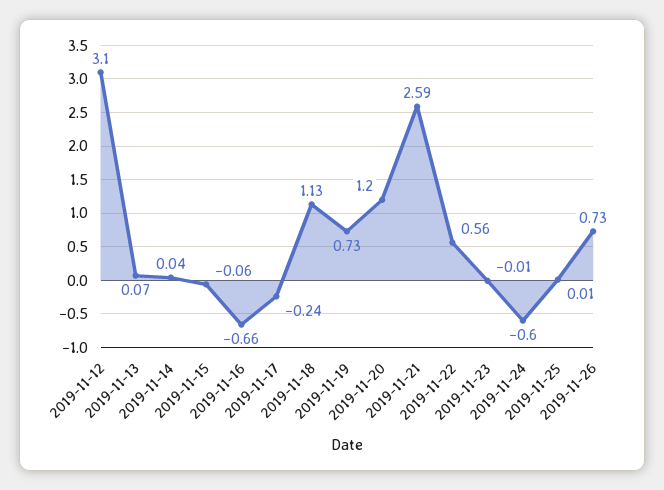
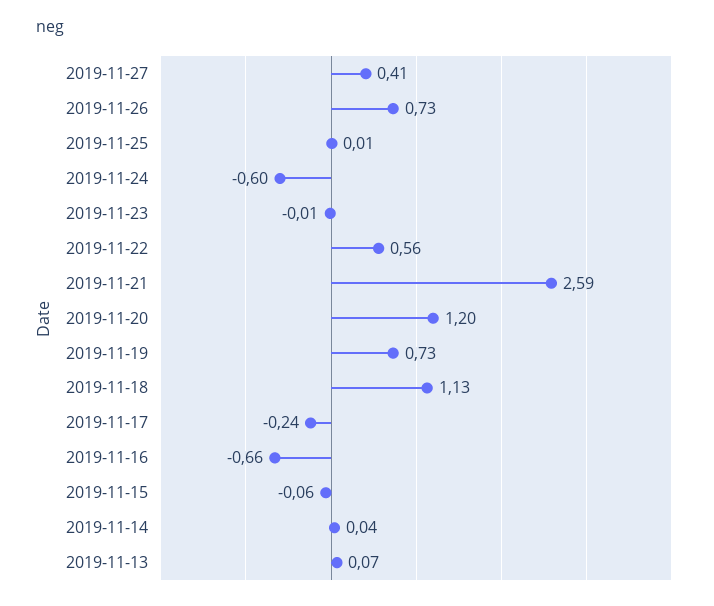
2019-11-12: 3.1 -> none
2019-11-27: none -> 0.41

